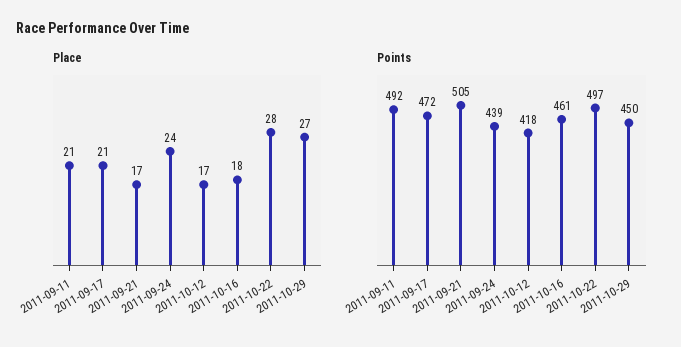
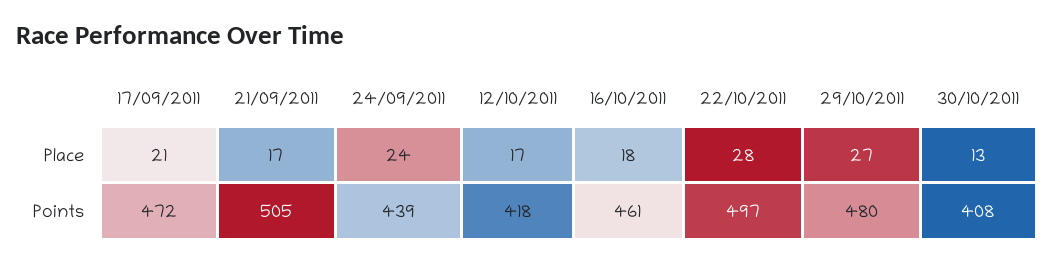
Place, 2011-09-11: 21 -> none
Points, 2011-09-11: 492 -> none
Points, 2011-10-29: 450 -> 480
Place, 30/10/2011: none -> 13
Points, 30/10/2011: none -> 408

